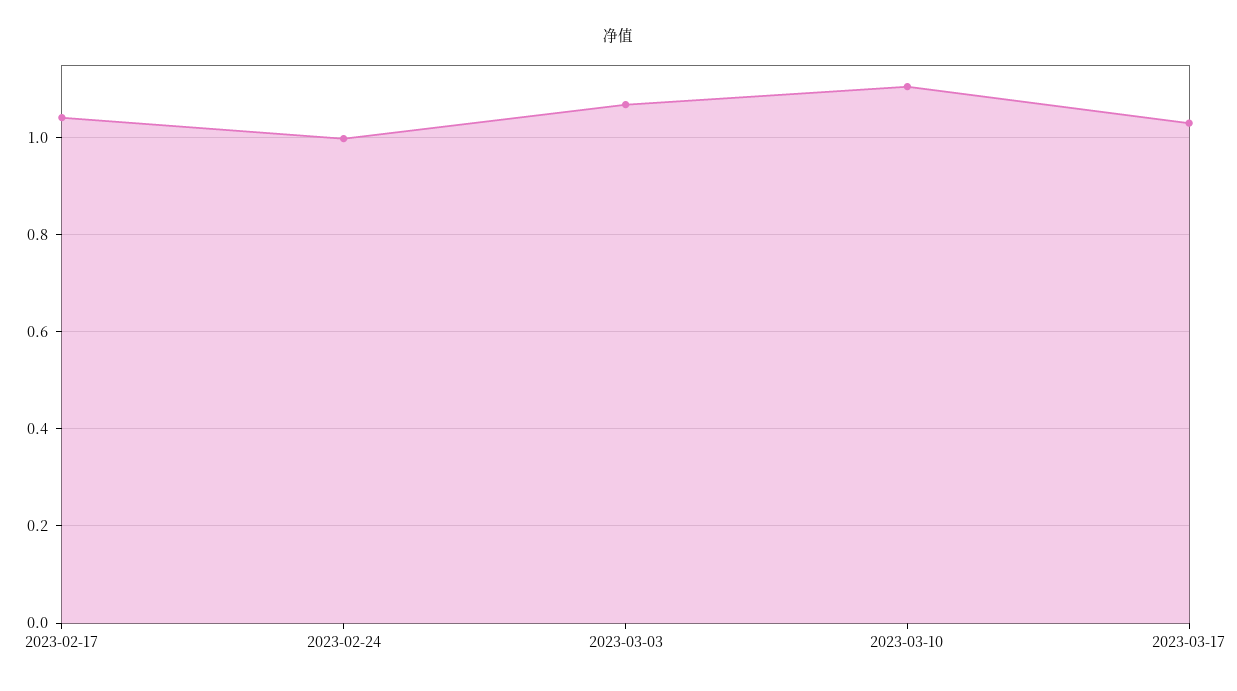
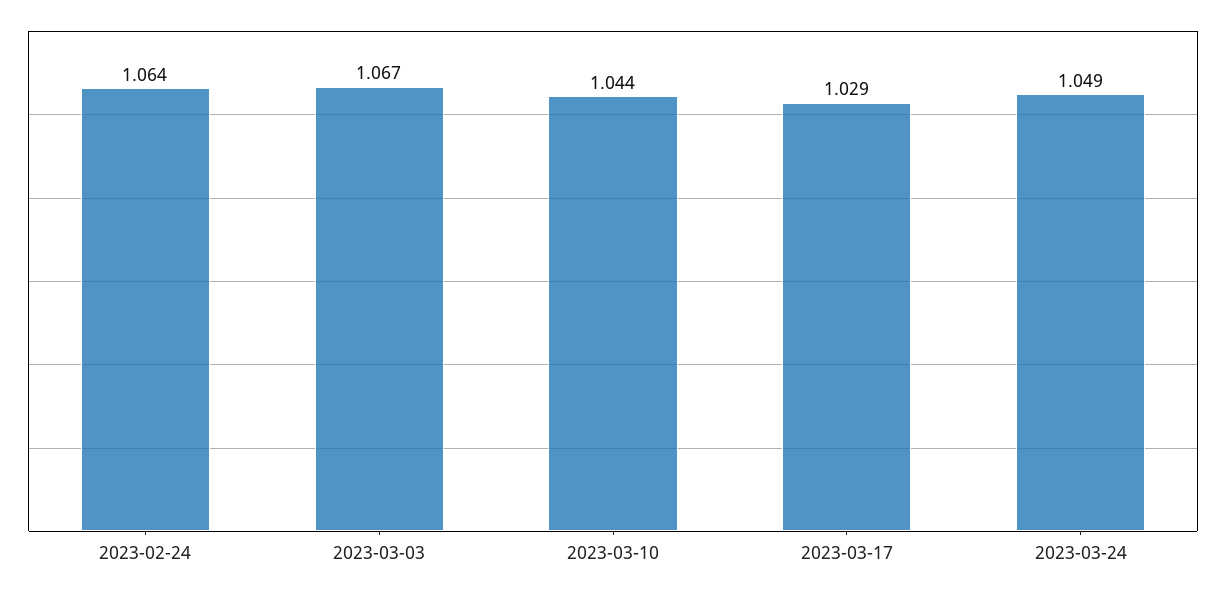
2023-02-17: 1.04 -> none
2023-02-24: 1 -> 1.064
2023-03-10: 1.1 -> 1.044
2023-03-24: none -> 1.049

